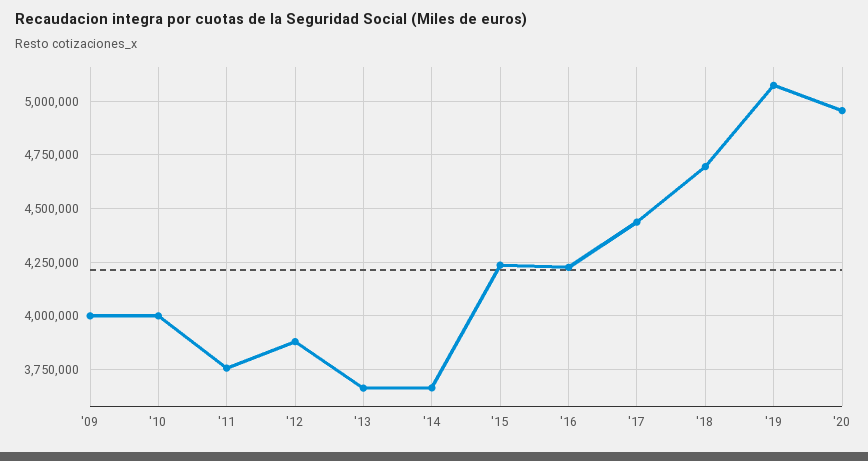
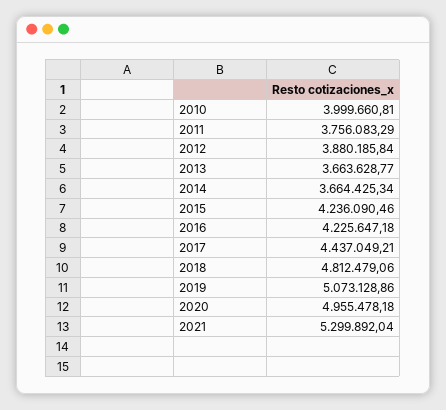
'09: 4000000 -> none
'18: 4700000 -> 4812479.06
2021: none -> 5299892.04

